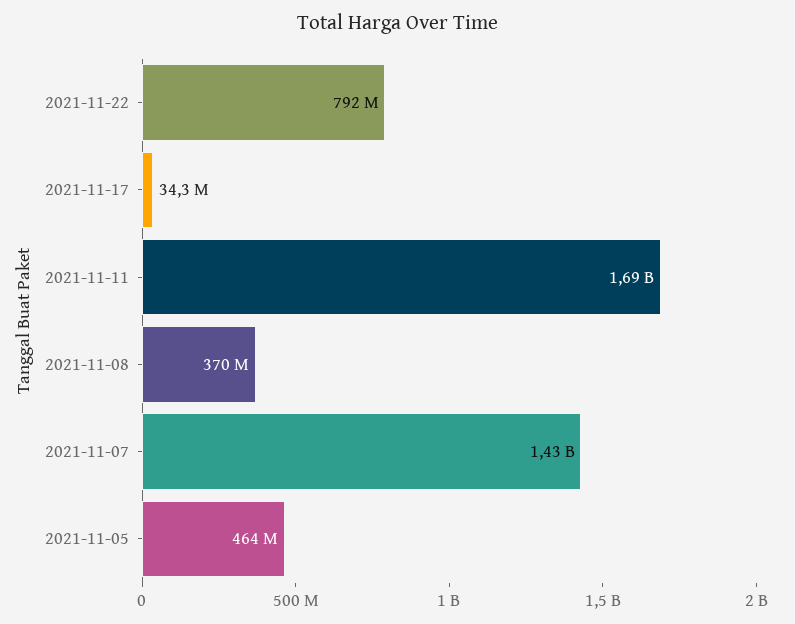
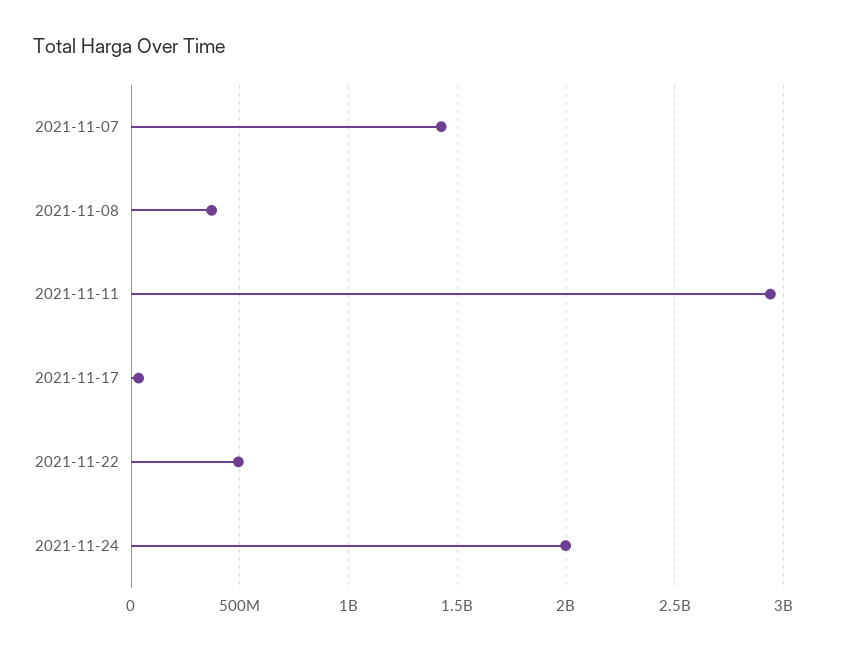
2021-11-22: 792000000 -> 500000000
2021-11-11: 1690000000 -> 2950000000
2021-11-05: 464000000 -> none
2021-11-24: none -> 2000000000

